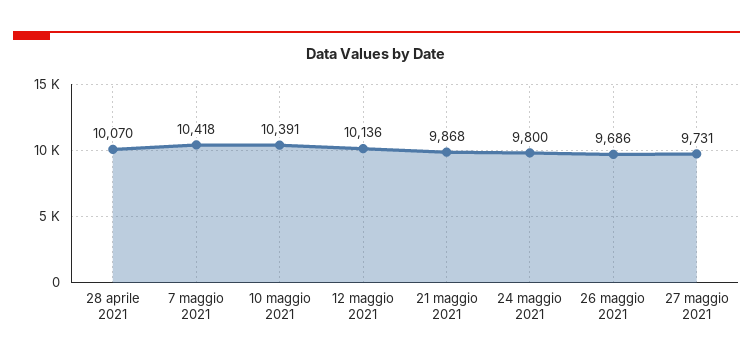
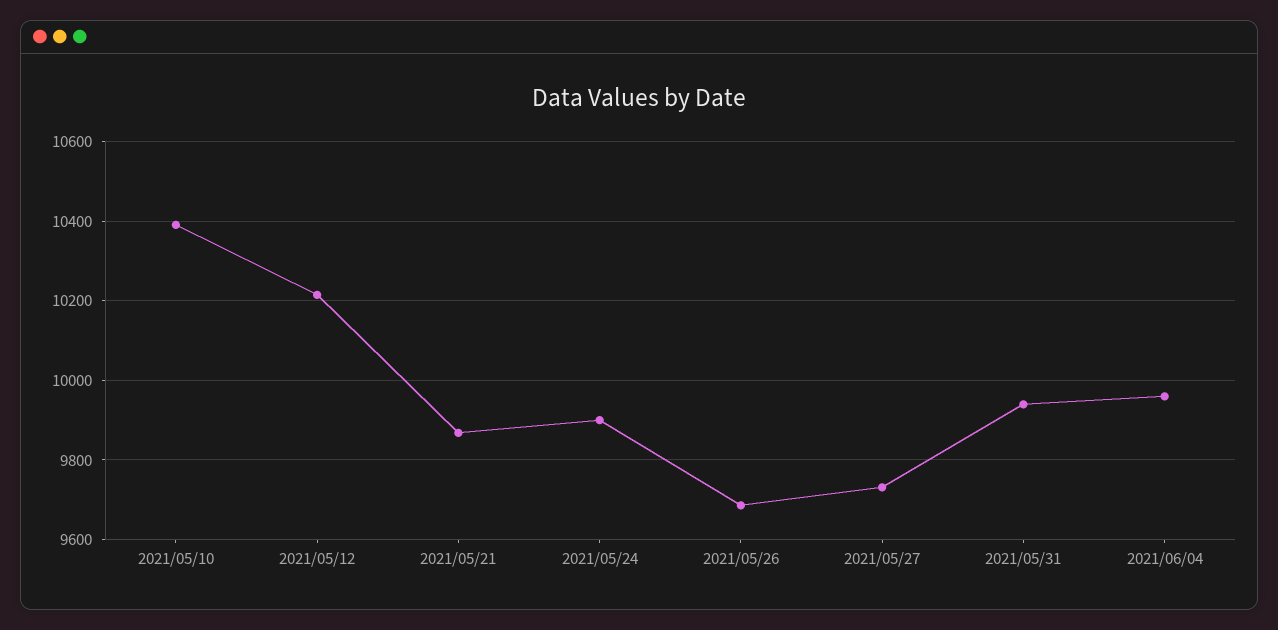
28 aprile 2021: 10070 -> none
7 maggio 2021: 10418 -> none
12 maggio 2021: 10136 -> 10220
24 maggio 2021: 9800 -> 9900
2021/05/31: none -> 9940
2021/06/04: none -> 9960

